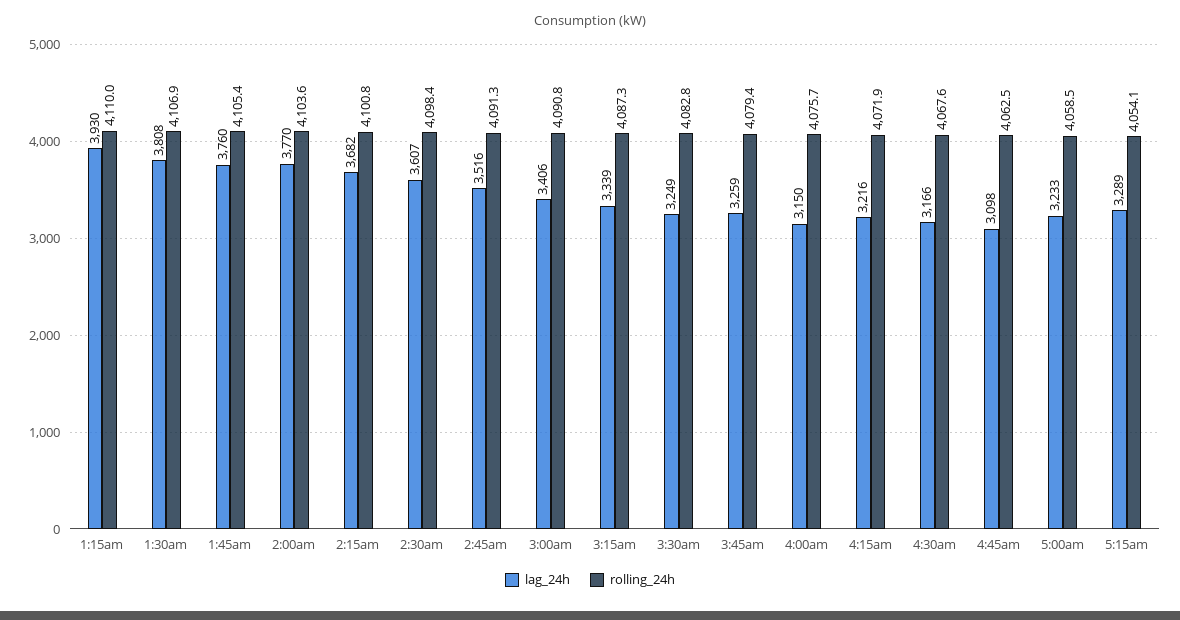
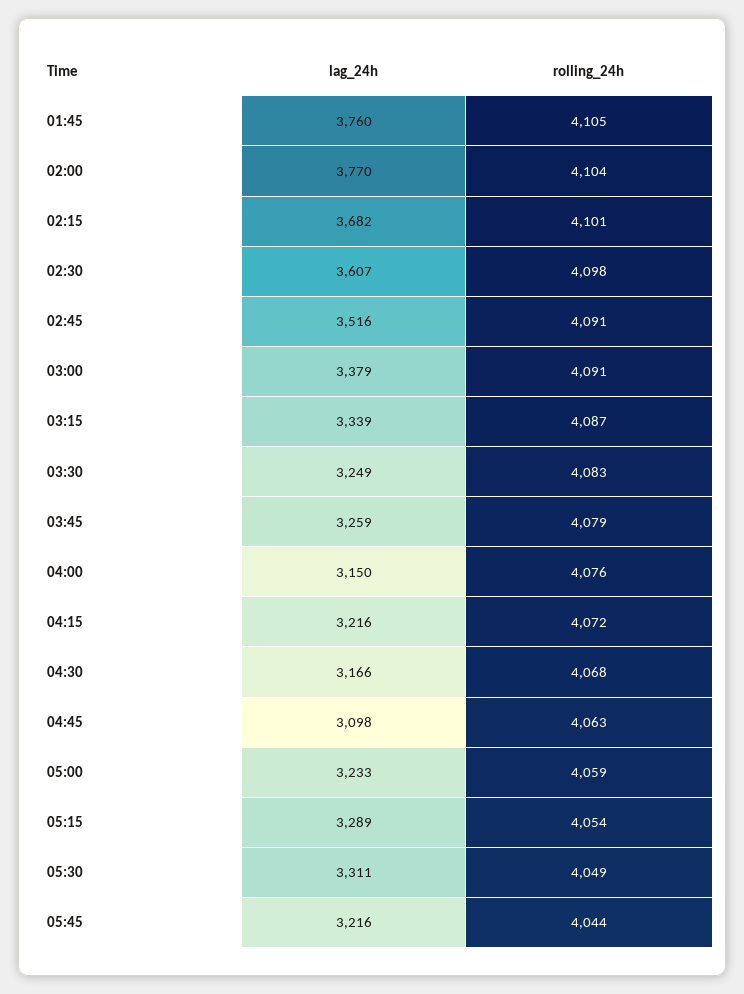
lag_24h, 1:15am: 3930 -> none
rolling_24h, 1:15am: 4110 -> none
lag_24h, 1:30am: 3808 -> none
rolling_24h, 1:30am: 4106.9 -> none
lag_24h, 3:00am: 3406 -> 3379
lag_24h, 05:30: none -> 3311
rolling_24h, 05:30: none -> 4049
lag_24h, 05:45: none -> 3216
rolling_24h, 05:45: none -> 4044

